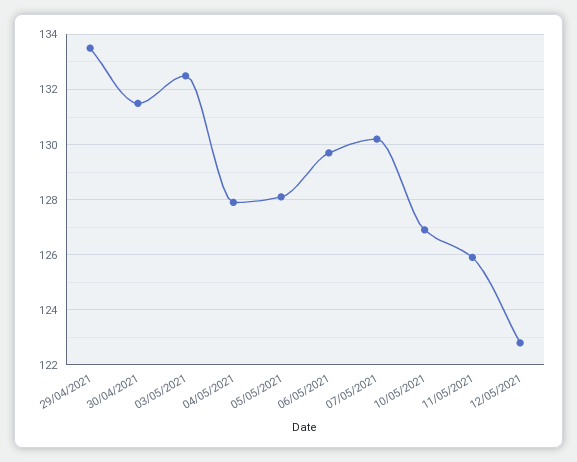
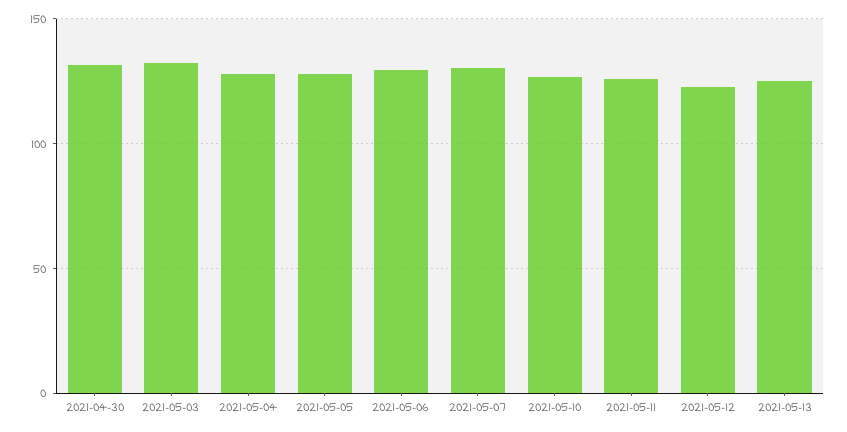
29/04/2021: 133.5 -> none
2021-05-13: none -> 125

